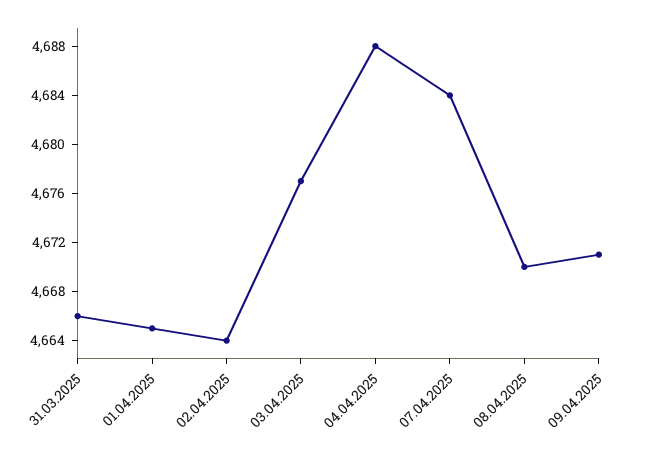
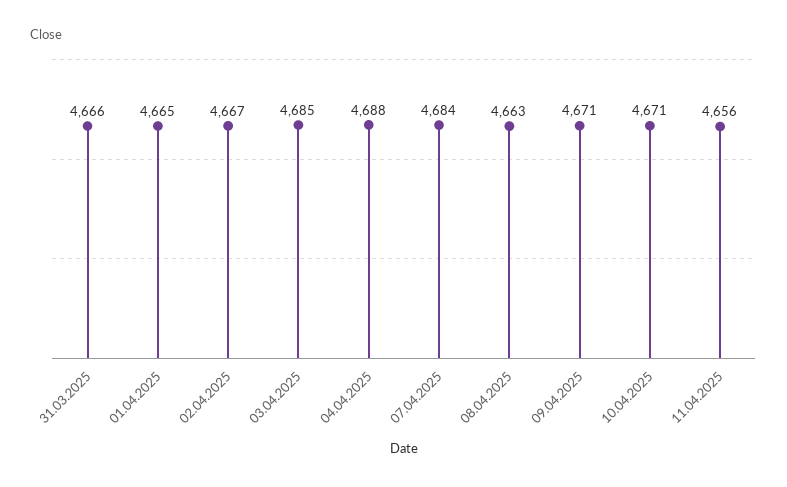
02.04.2025: 4664 -> 4667
03.04.2025: 4677 -> 4685
08.04.2025: 4670 -> 4663
10.04.2025: none -> 4671
11.04.2025: none -> 4656

